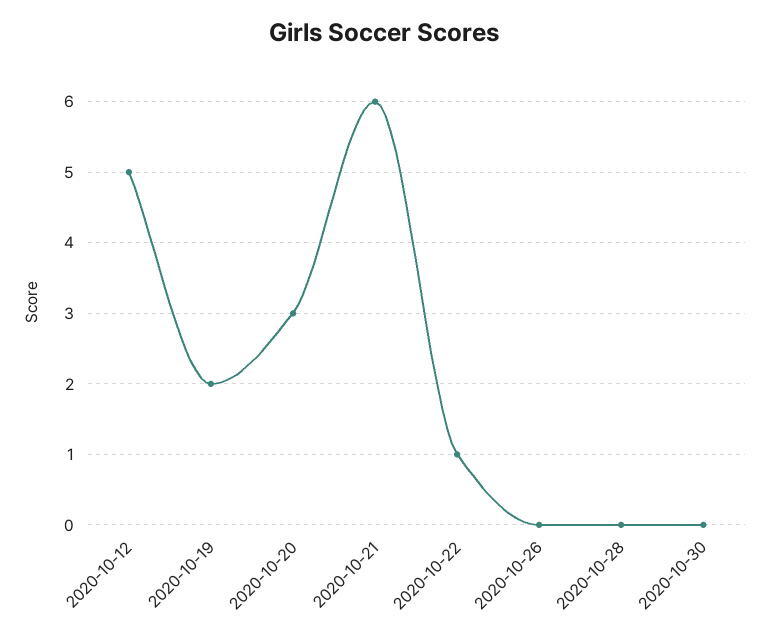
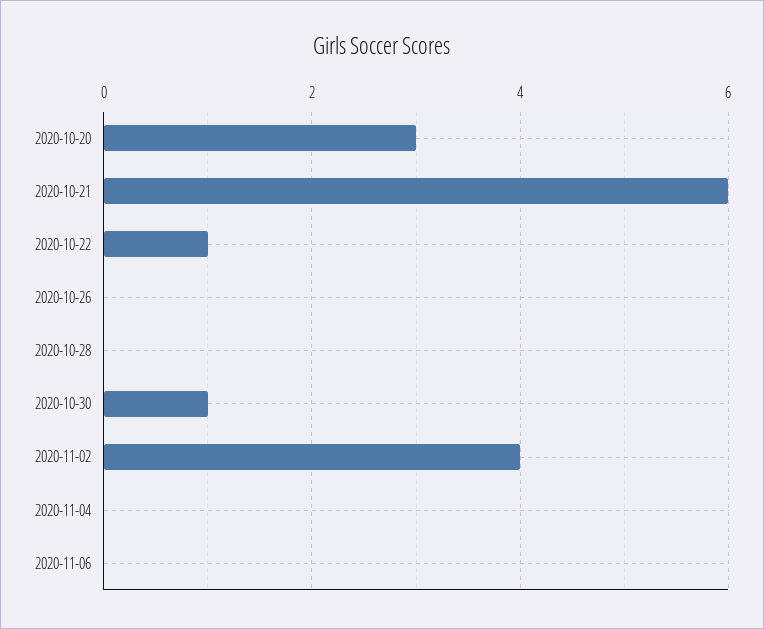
2020-10-12: 5 -> none
2020-10-19: 2 -> none
2020-10-30: 0 -> 1
2020-11-02: none -> 4
2020-11-04: none -> 0
2020-11-06: none -> 0

